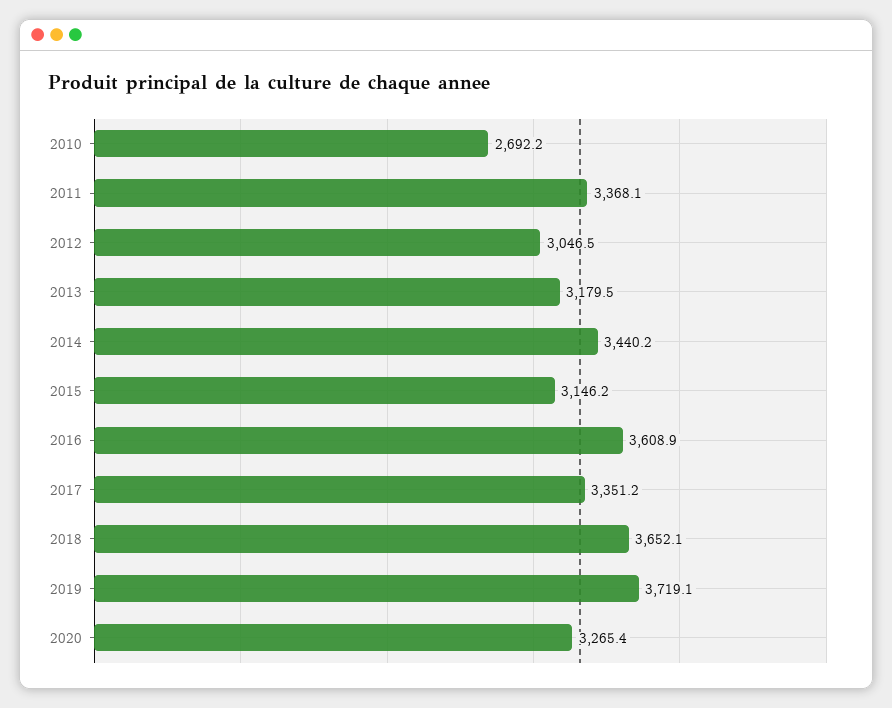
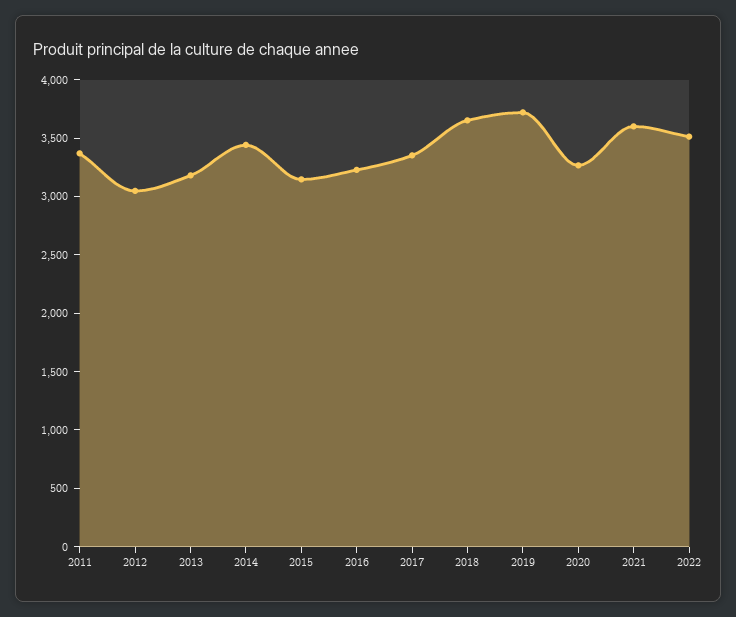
2010: 2692.2 -> none
2016: 3608.9 -> 3200
2021: none -> 3600
2022: none -> 3500

